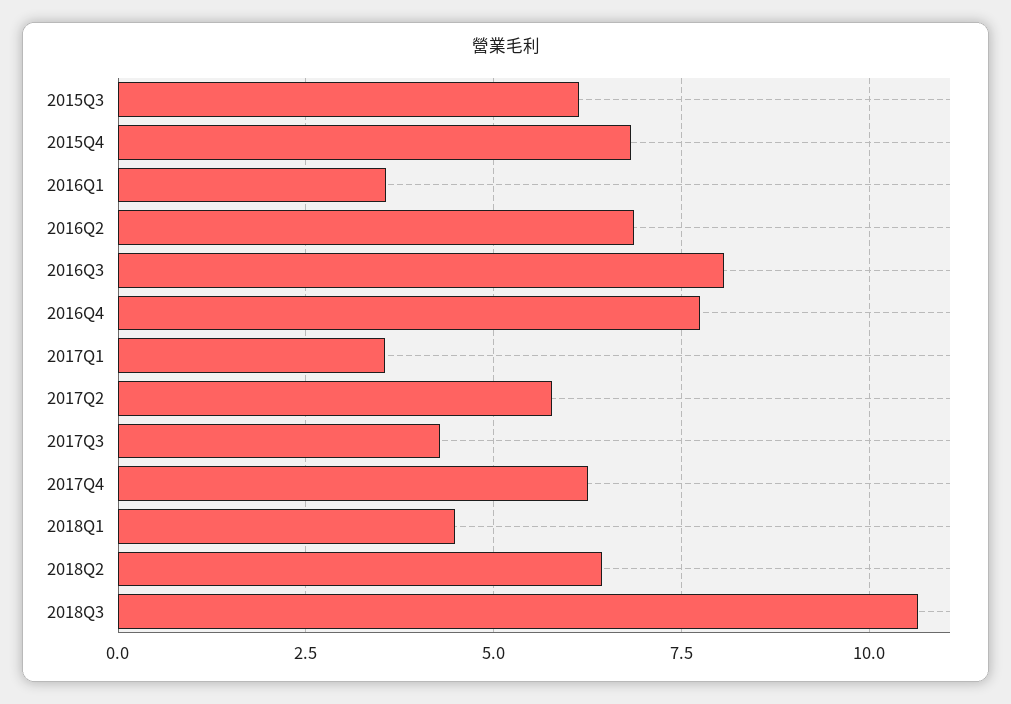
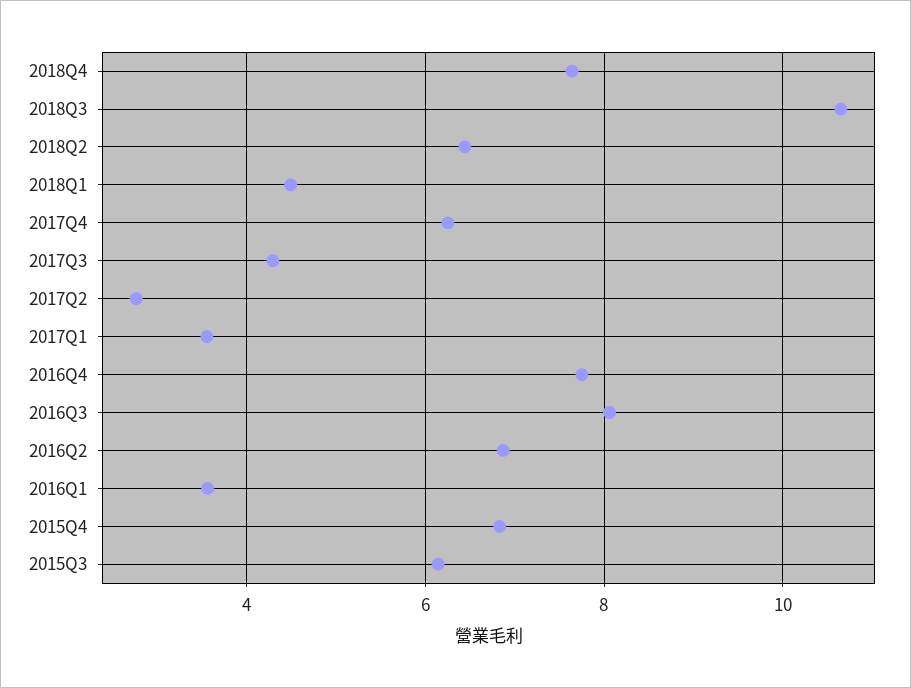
2017Q2: 5.75 -> 2.8
2018Q4: none -> 7.6

